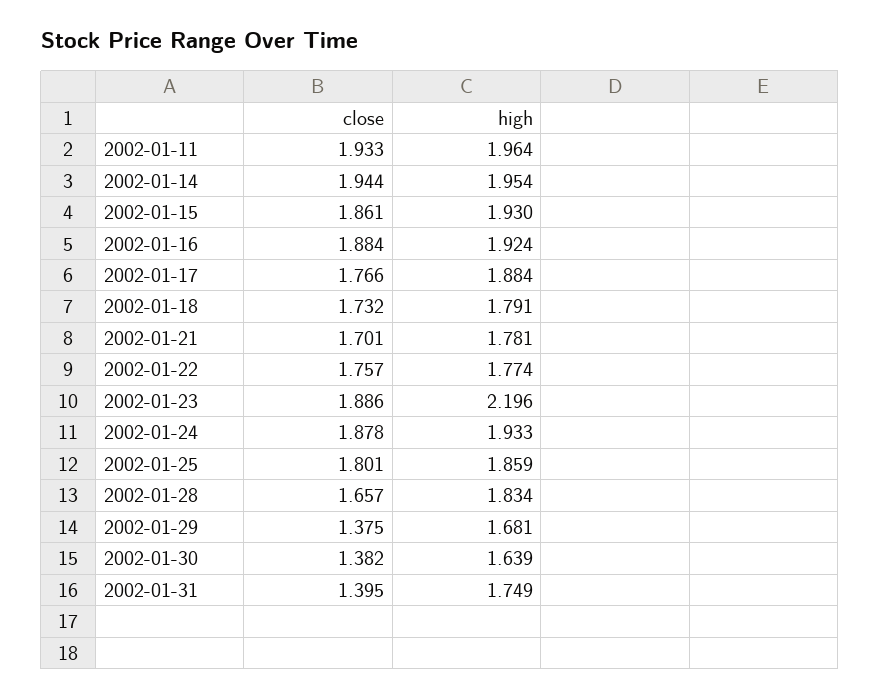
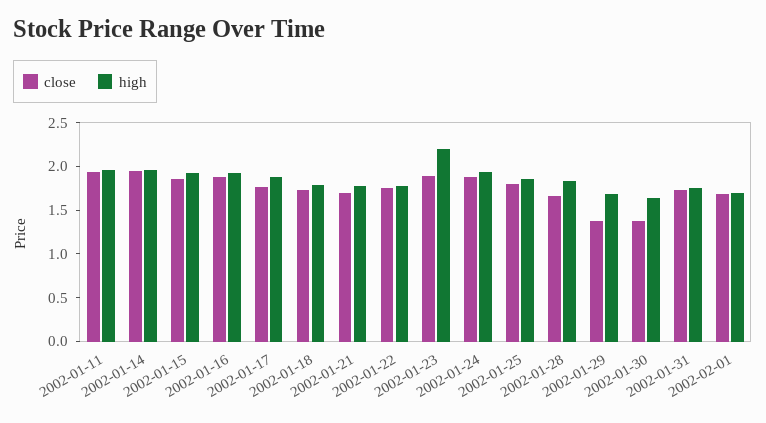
close, 2002-01-31: 1.395 -> 1.7
close, 2002-02-01: none -> 1.7
high, 2002-02-01: none -> 1.7

